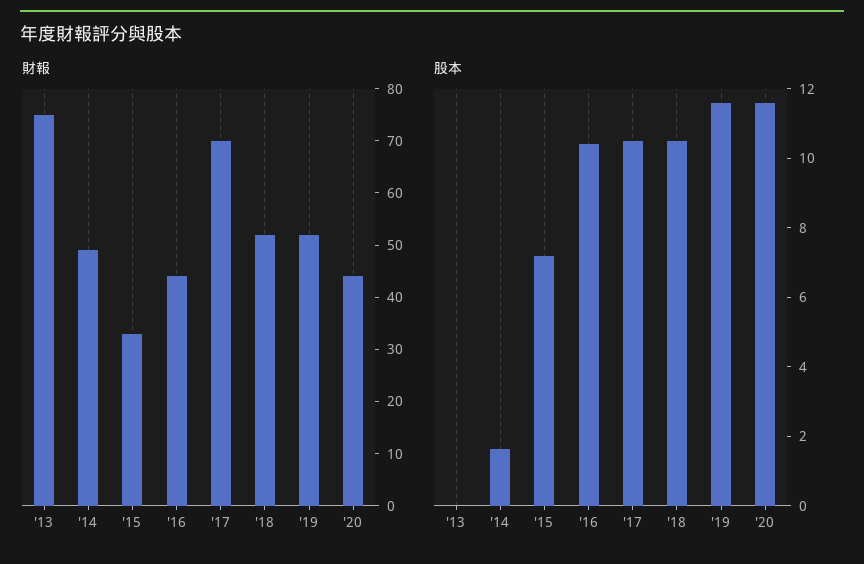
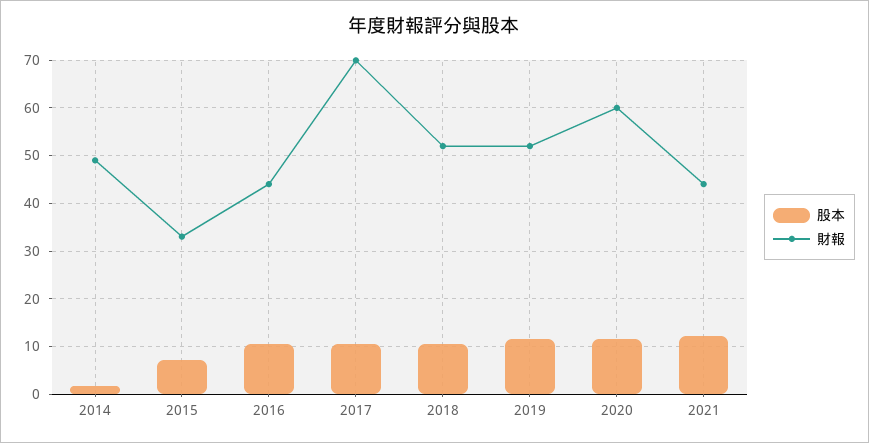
財報, '13: 75 -> none
財報, '20: 45 -> 60
股本, '13: 0 -> none
股本, 2021: none -> 12
財報, 2021: none -> 44

